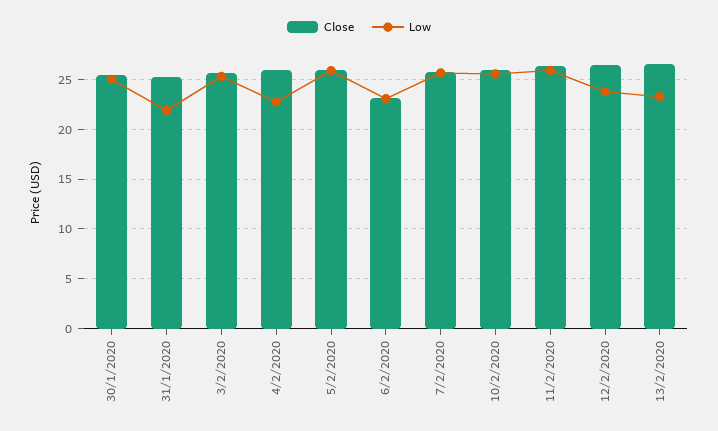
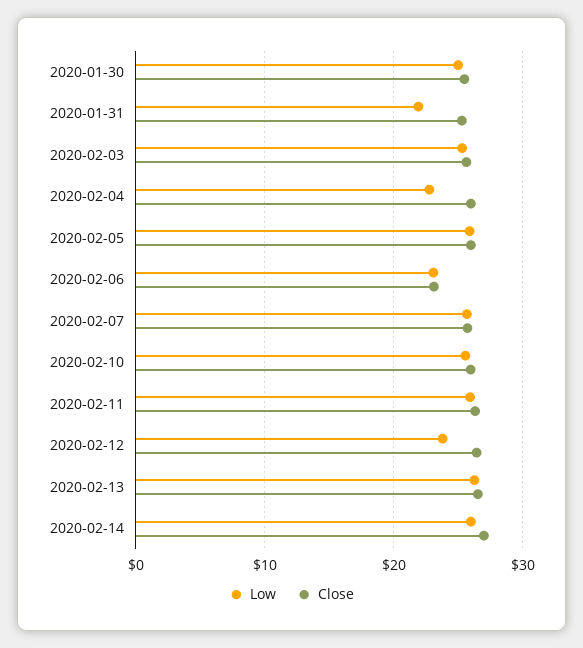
Low, 13/2/2020: 23 -> 26
Low, 2020-02-14: none -> 26
Close, 2020-02-14: none -> 27

